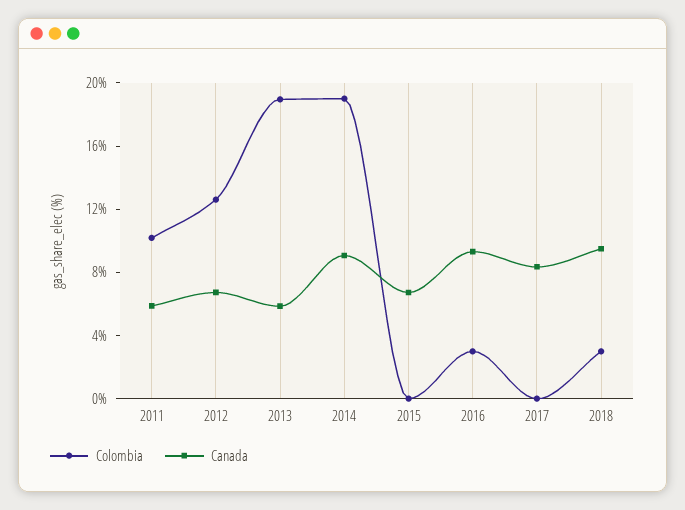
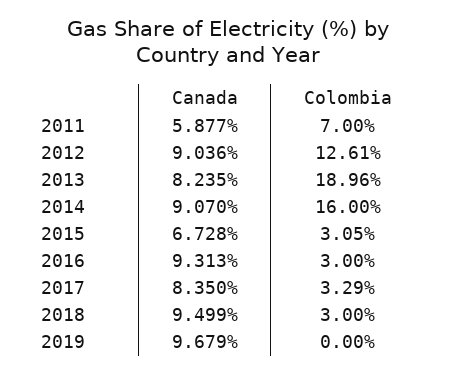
Colombia, 2011: 10 -> 7
Canada, 2012: 7 -> 9.036
Canada, 2013: 6 -> 8.235
Colombia, 2014: 19 -> 16
Colombia, 2015: 0 -> 3.05
Colombia, 2017: 0 -> 3.29
Canada, 2019: none -> 9.679
Colombia, 2019: none -> 0

